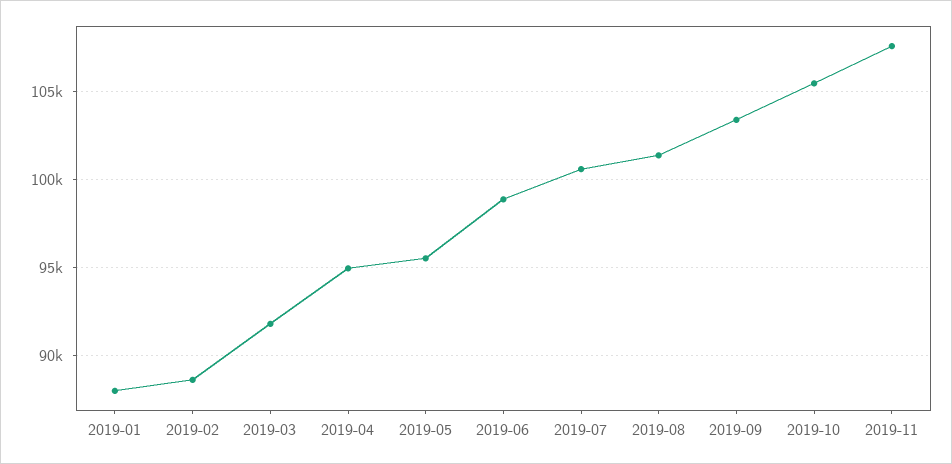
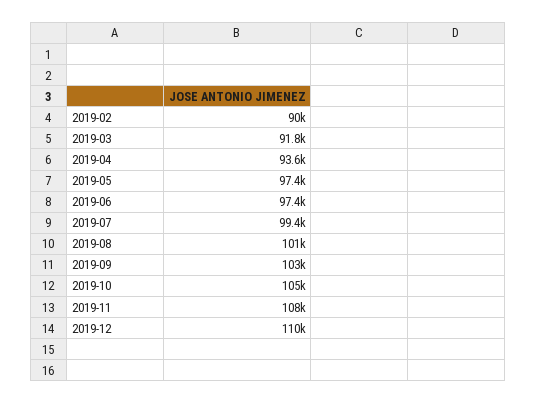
2019-01: 88000 -> none
2019-02: 88500 -> 90000
2019-04: 95000 -> 93600
2019-05: 95500 -> 97400
2019-06: 99000 -> 97400
2019-07: 100500 -> 99400
2019-12: none -> 110000

